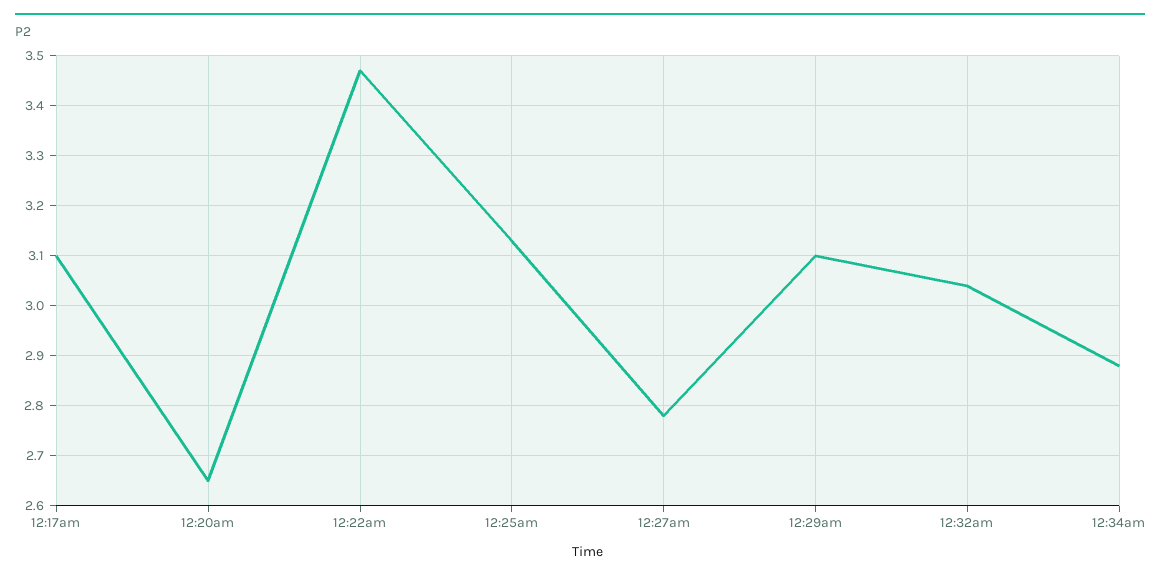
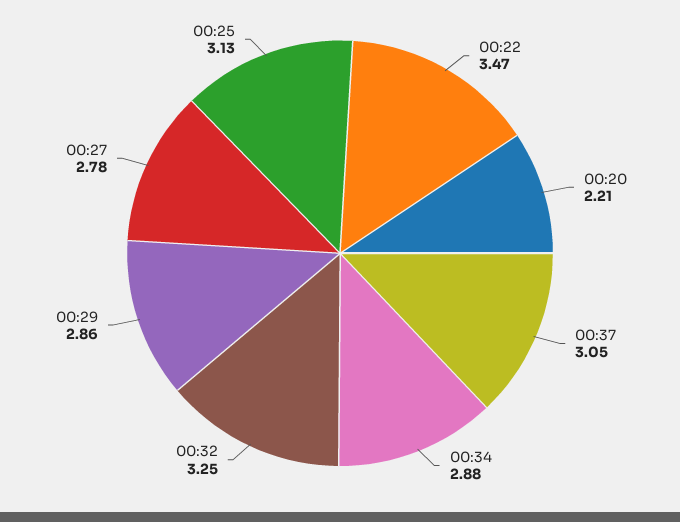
12:17am: 3.1 -> none
12:20am: 2.65 -> 2.21
12:29am: 3.1 -> 2.86
12:32am: 3.05 -> 3.25
00:37: none -> 3.05

